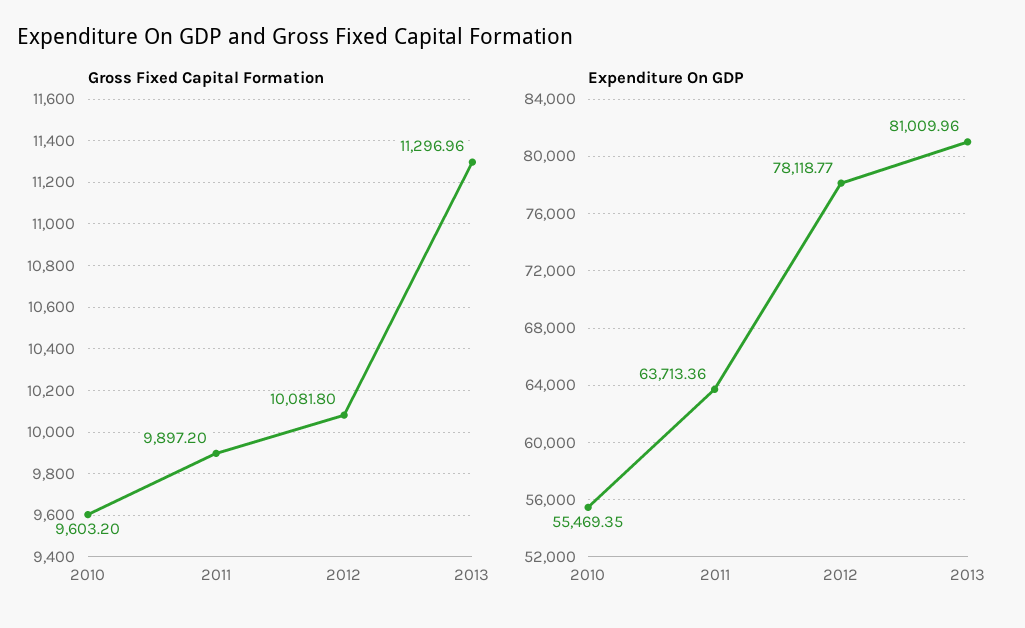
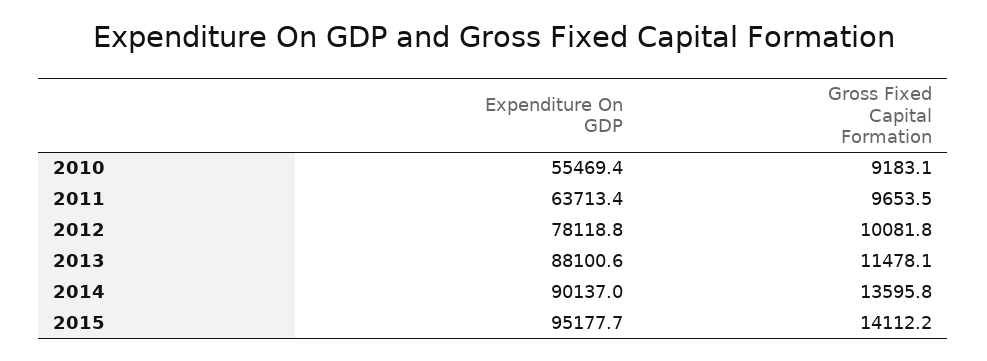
Gross Fixed Capital Formation, 2010: 9603.2 -> 9183.1
Gross Fixed Capital Formation, 2011: 9897.2 -> 9653.5
Gross Fixed Capital Formation, 2013: 11296.96 -> 11478.1
Expenditure On GDP, 2013: 81009.96 -> 88100.6
Expenditure On GDP, 2014: none -> 90137
Gross Fixed Capital Formation, 2014: none -> 13595.8
Expenditure On GDP, 2015: none -> 95177.7
Gross Fixed Capital Formation, 2015: none -> 14112.2

